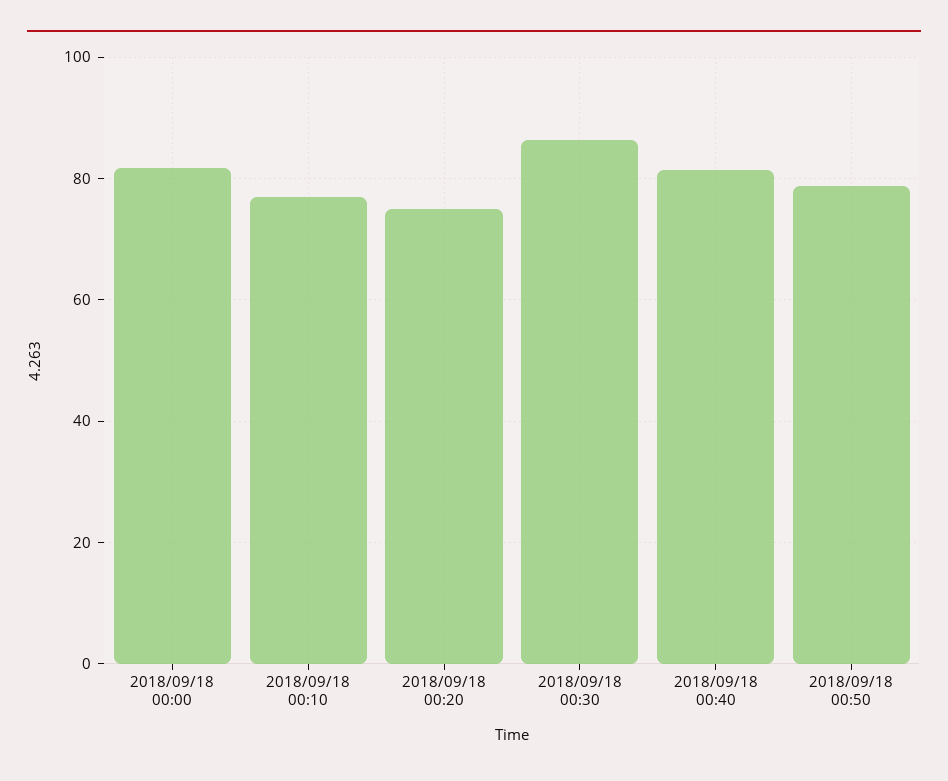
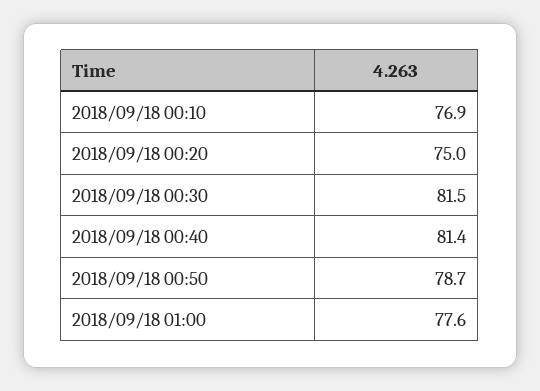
2018/09/18 00:00: 82 -> none
2018/09/18 00:30: 86 -> 81.5
2018/09/18 01:00: none -> 77.6

